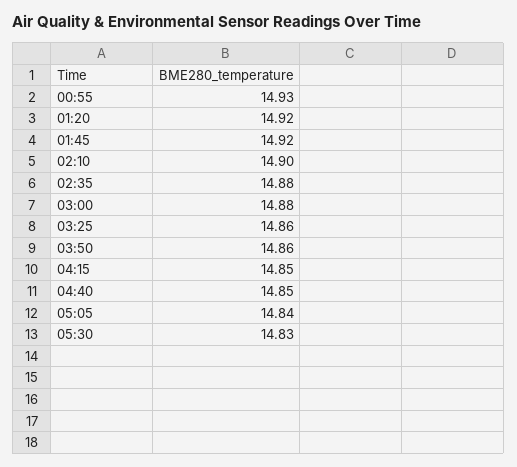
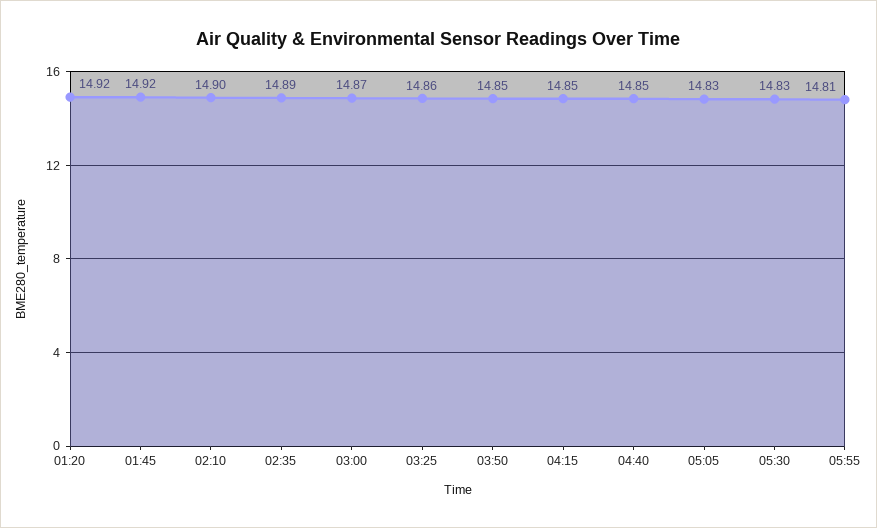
00:55: 14.93 -> none
02:35: 14.88 -> 14.89
03:00: 14.88 -> 14.87
03:50: 14.86 -> 14.85
05:05: 14.84 -> 14.83
05:55: none -> 14.81

